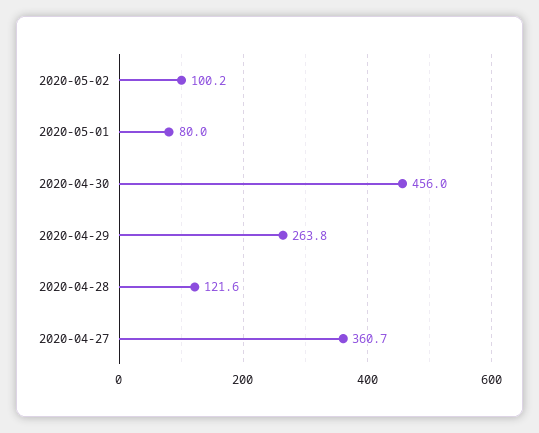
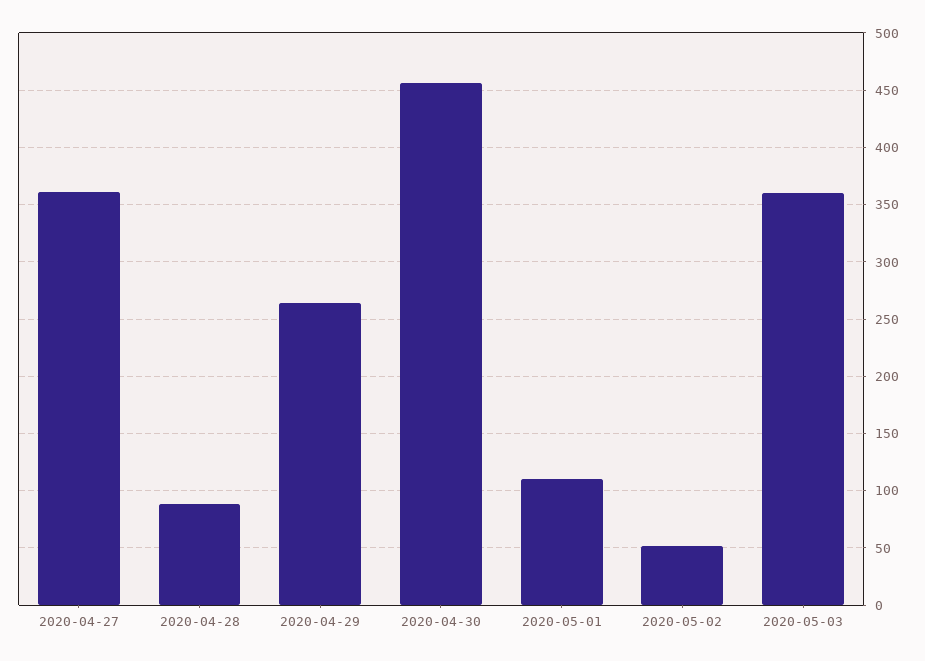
2020-05-02: 100.2 -> 50
2020-05-01: 80 -> 110
2020-04-28: 121.6 -> 90
2020-05-03: none -> 360

